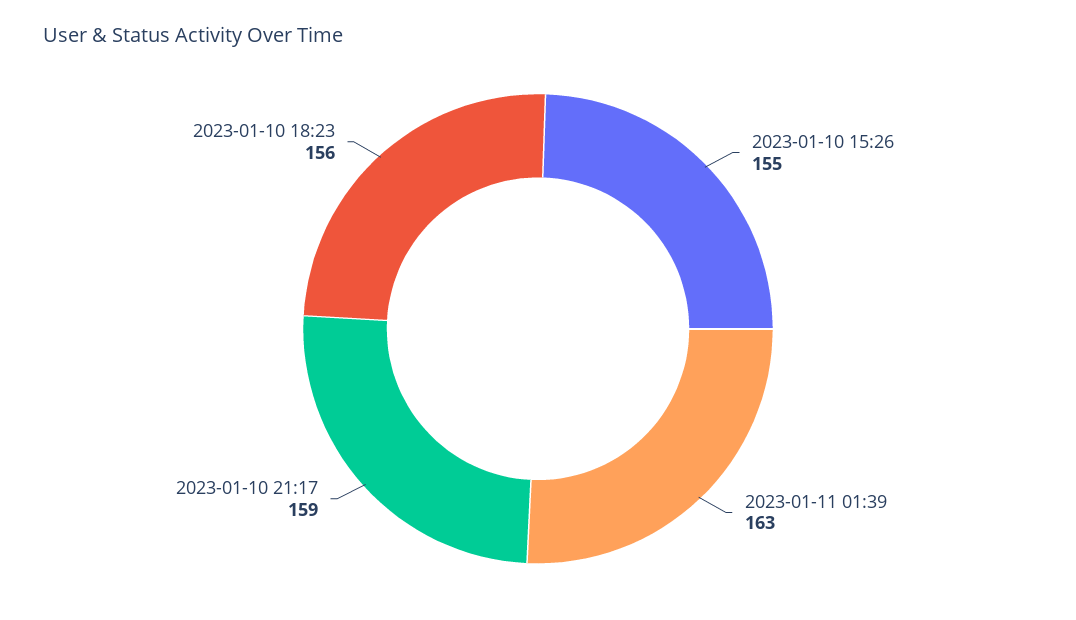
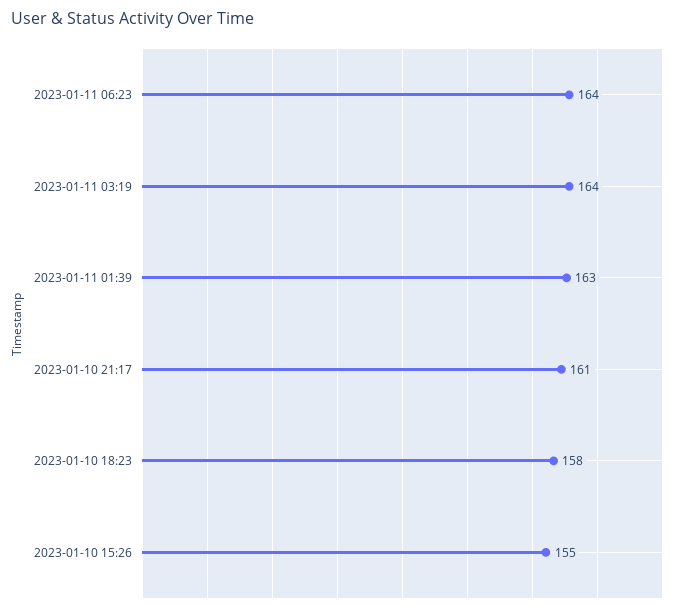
2023-01-10 21:17: 159 -> 161
2023-01-10 18:23: 156 -> 158
2023-01-11 06:23: none -> 164
2023-01-11 03:19: none -> 164

